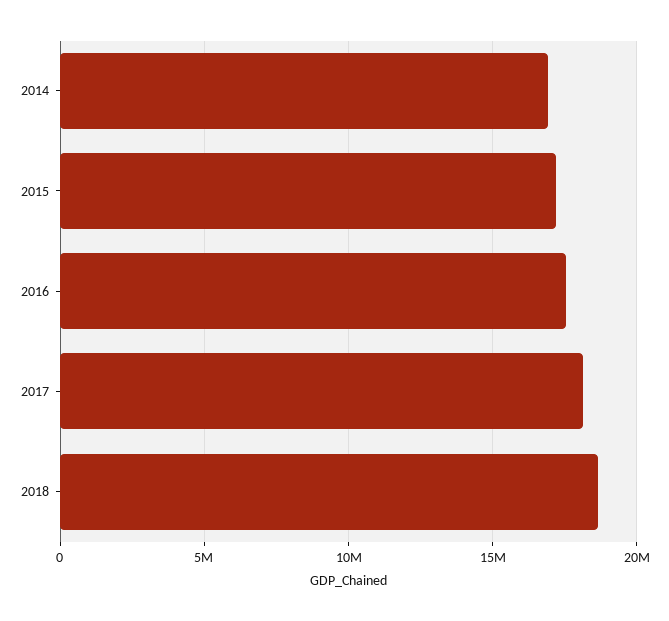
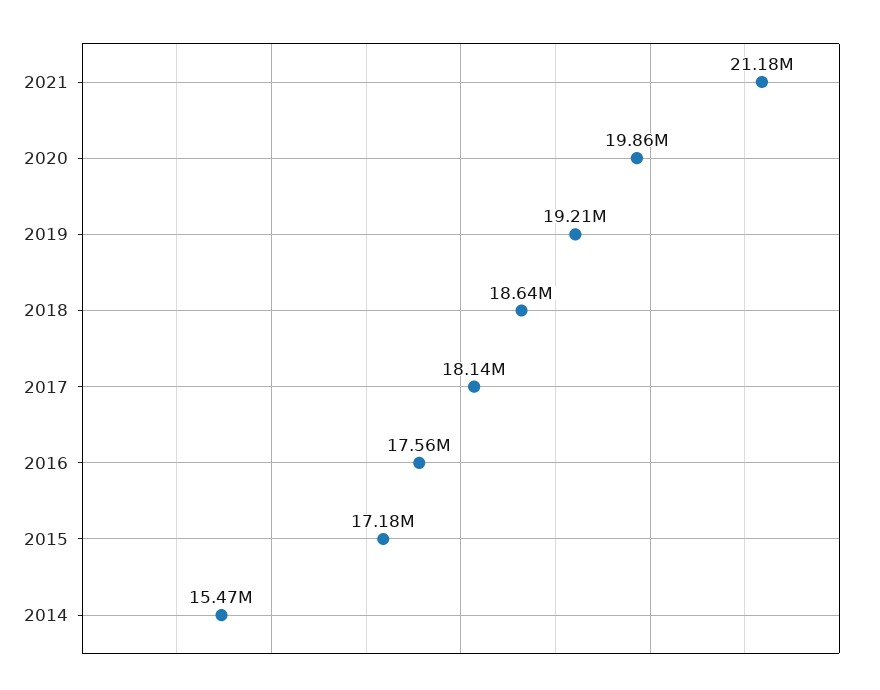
2014: 17000000 -> 15470000
2021: none -> 21180000
2020: none -> 19860000
2019: none -> 19210000

